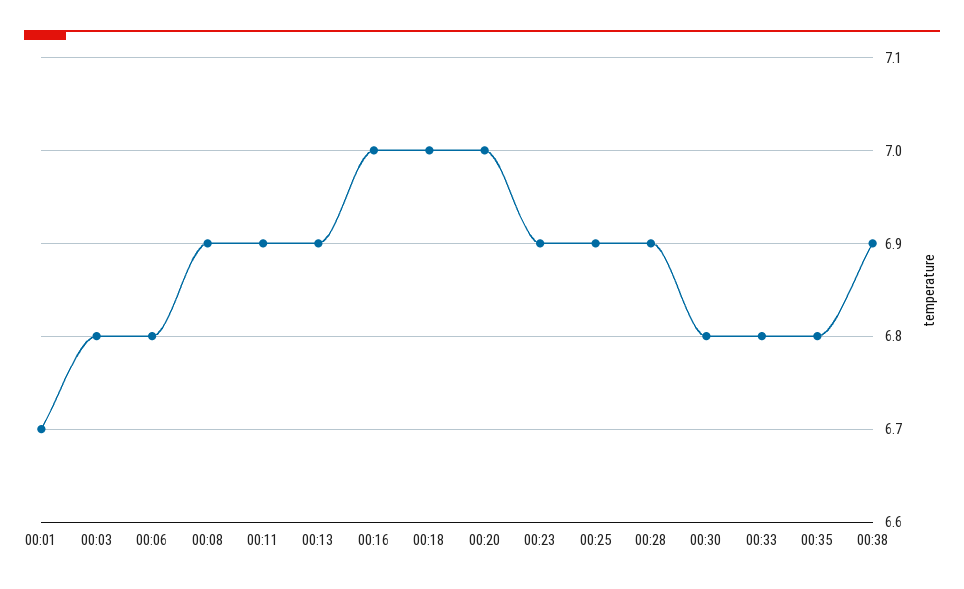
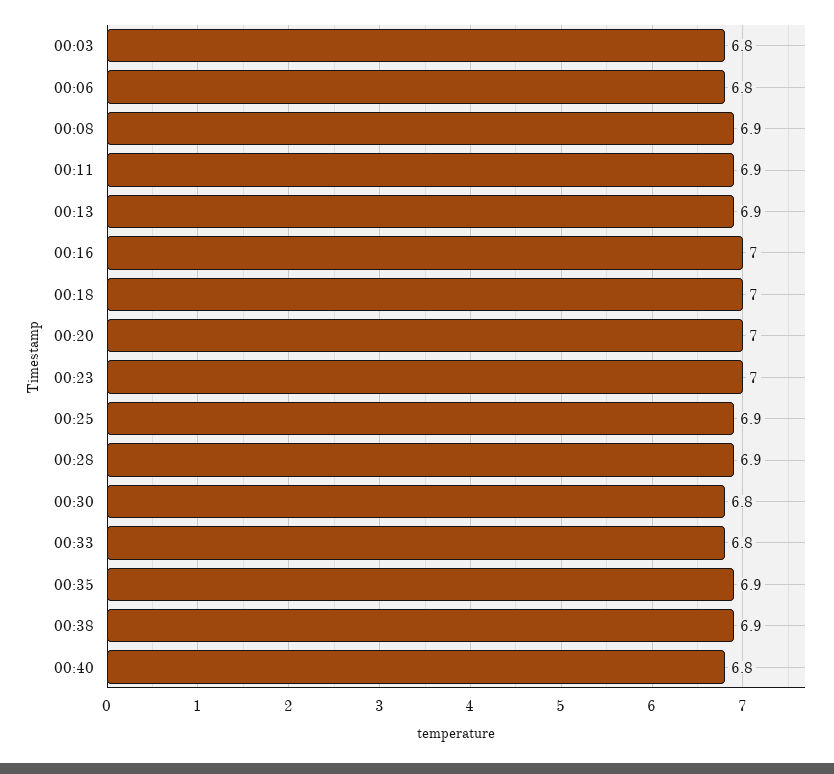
00:01: 6.7 -> none
00:23: 6.9 -> 7
00:35: 6.8 -> 6.9
00:40: none -> 6.8

